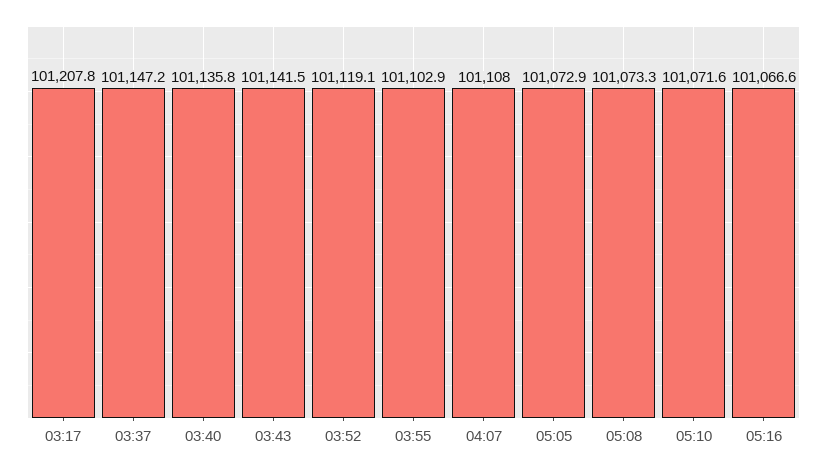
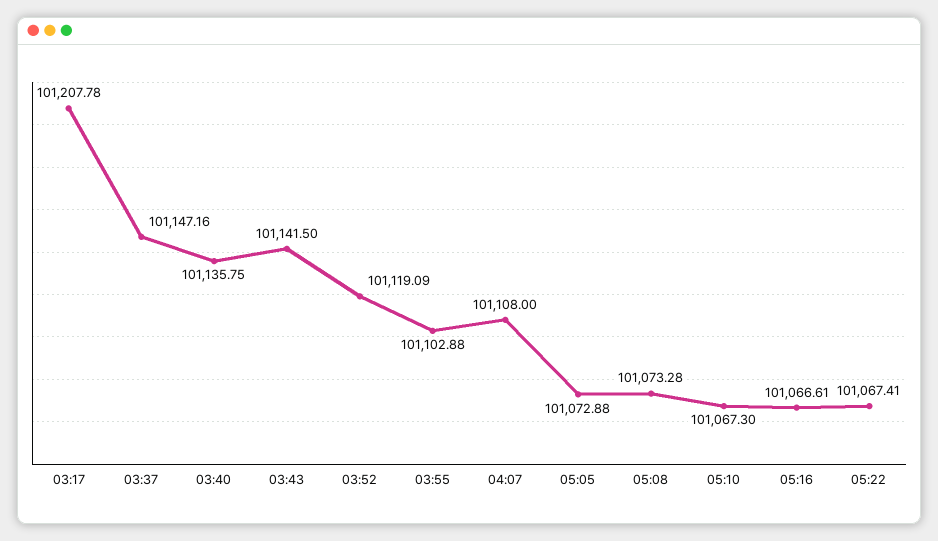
05:10: 101071.6 -> 101067.3
05:22: none -> 101067.41

